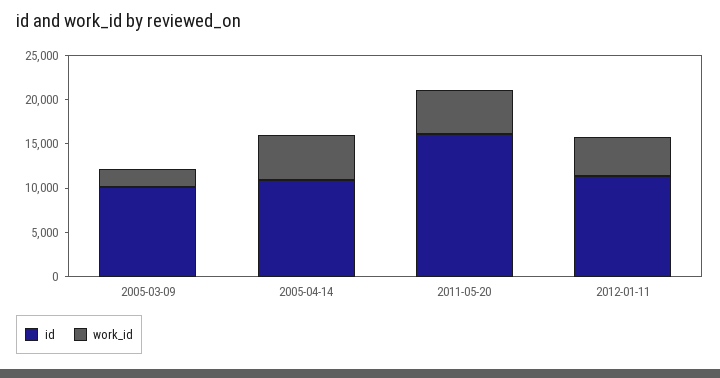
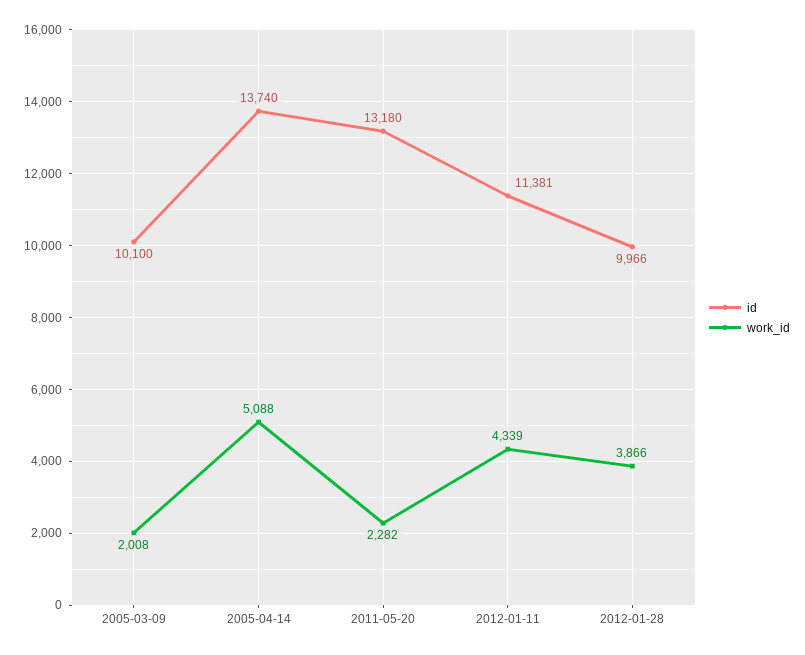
id, 2005-04-14: 11000 -> 13740
id, 2011-05-20: 16000 -> 13180
work_id, 2011-05-20: 5000 -> 2282
id, 2012-01-28: none -> 9966
work_id, 2012-01-28: none -> 3866

